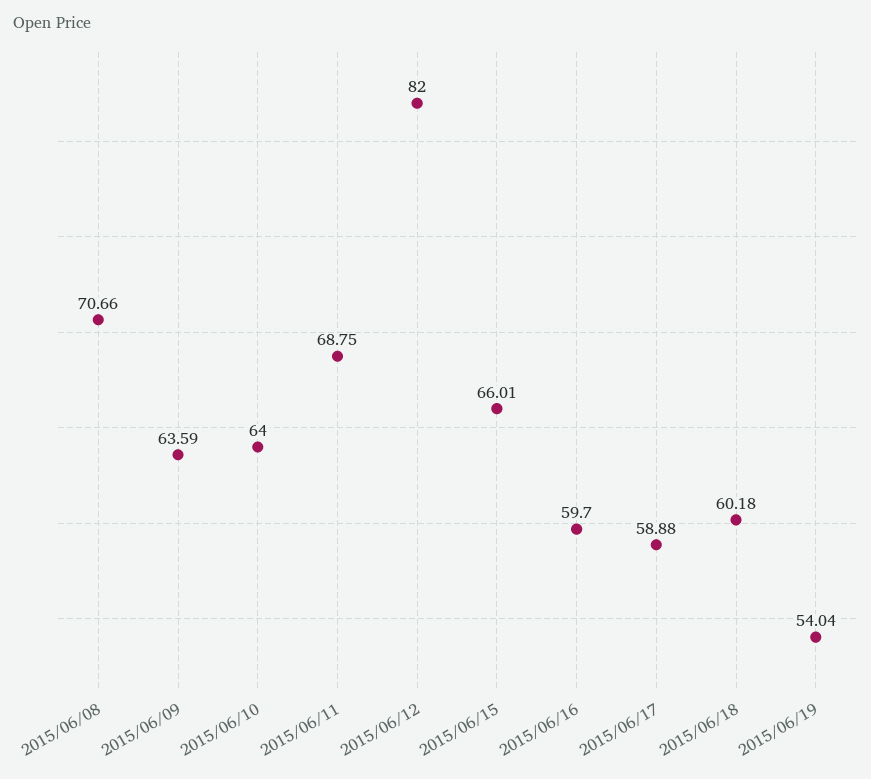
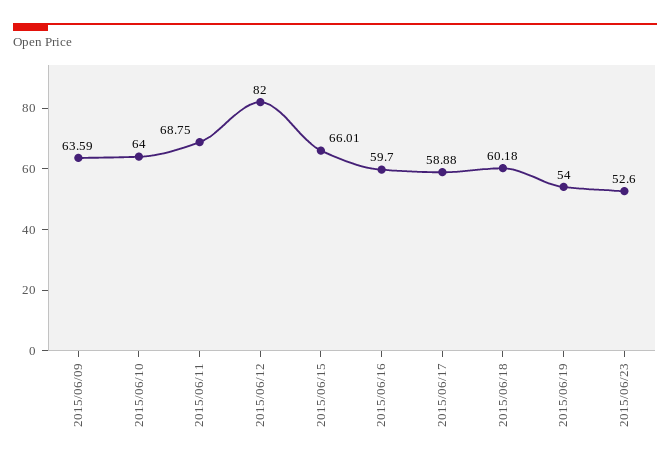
2015/06/08: 70.66 -> none
2015/06/19: 54.04 -> 54
2015/06/23: none -> 52.6

